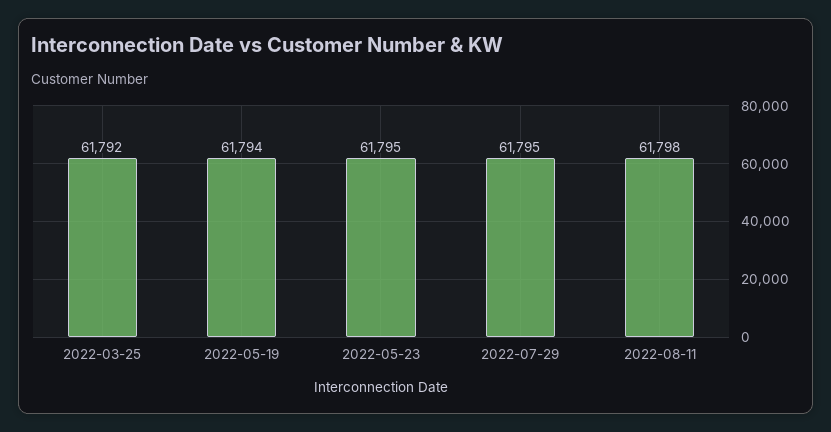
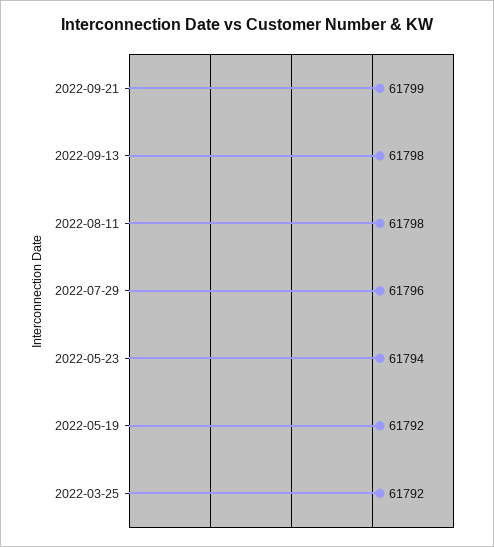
2022-05-19: 61794 -> 61792
2022-05-23: 61795 -> 61794
2022-07-29: 61795 -> 61796
2022-09-21: none -> 61799
2022-09-13: none -> 61798

